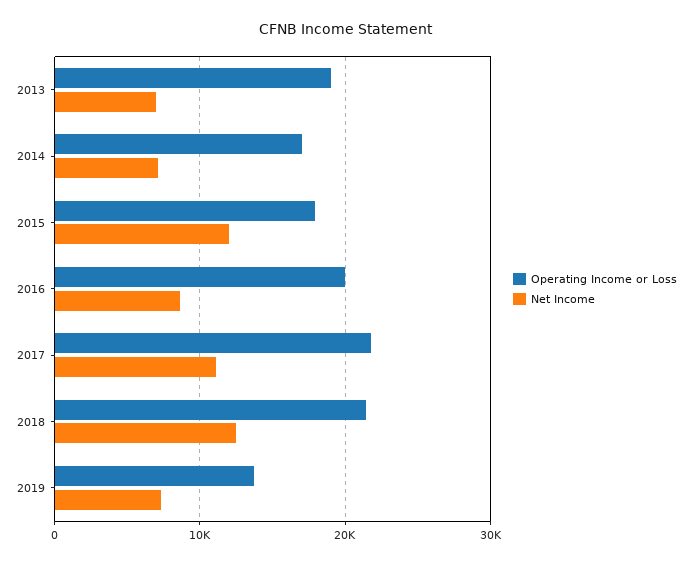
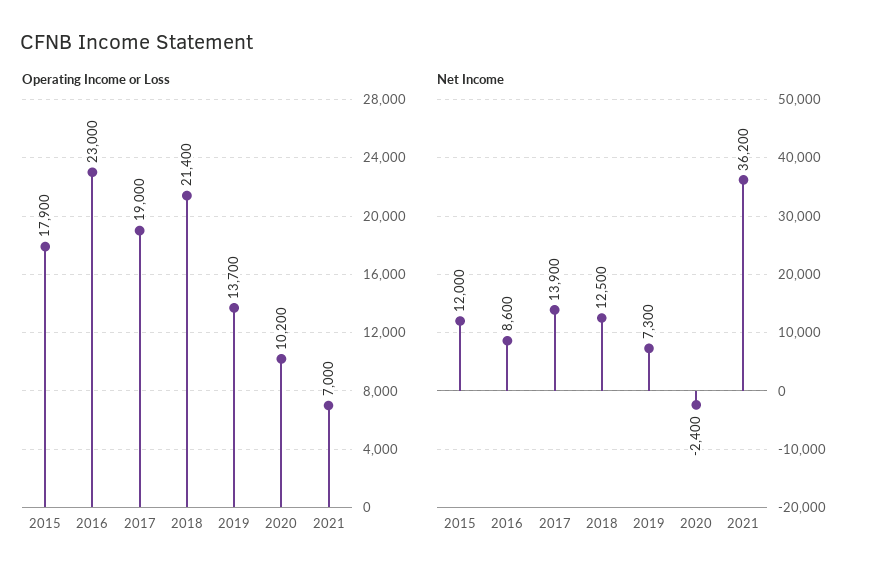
Operating Income or Loss, 2013: 19000 -> none
Net Income, 2013: 7000 -> none
Operating Income or Loss, 2014: 17000 -> none
Net Income, 2014: 7000 -> none
Operating Income or Loss, 2016: 20000 -> 23000
Operating Income or Loss, 2017: 22000 -> 19000
Net Income, 2017: 11000 -> 13900
Operating Income or Loss, 2020: none -> 10200
Operating Income or Loss, 2021: none -> 7000
Net Income, 2020: none -> -2400
Net Income, 2021: none -> 36200

